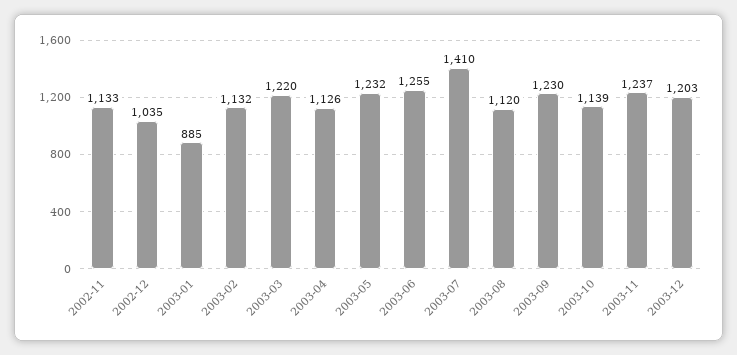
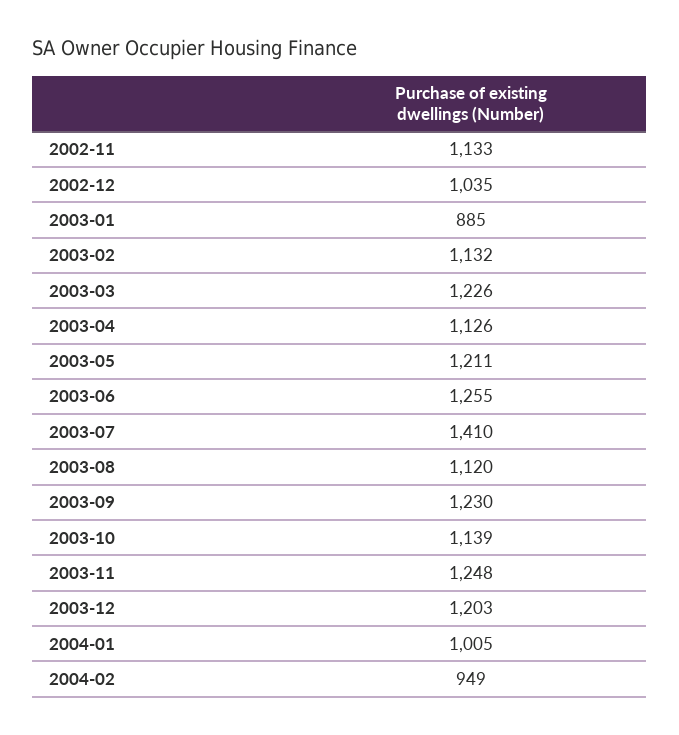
2003-03: 1220 -> 1226
2003-05: 1232 -> 1211
2003-11: 1237 -> 1248
2004-01: none -> 1005
2004-02: none -> 949

